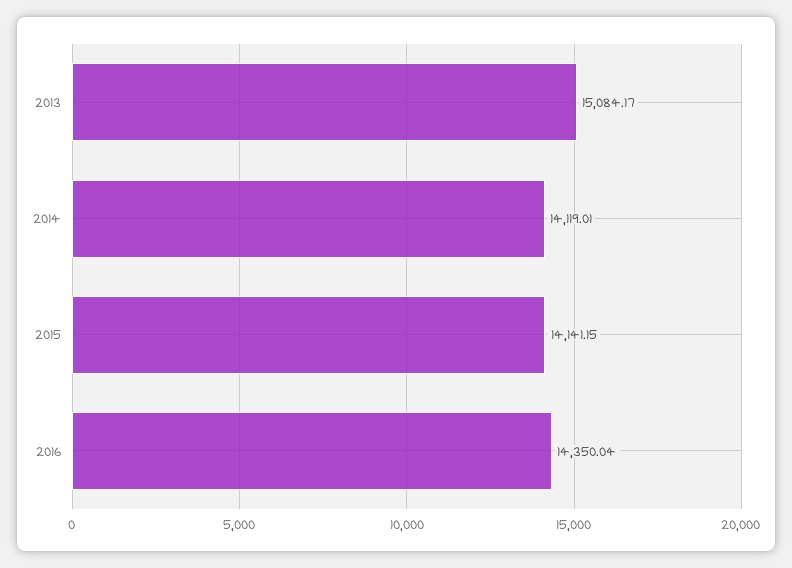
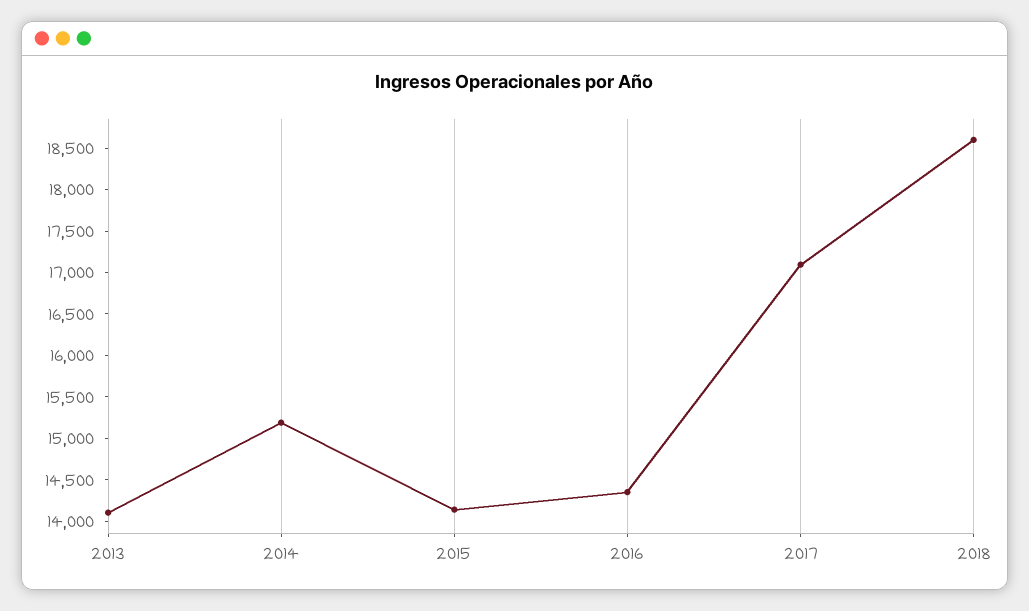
2013: 15084.17 -> 14100
2014: 14119.01 -> 15200
2017: none -> 17100
2018: none -> 18600

